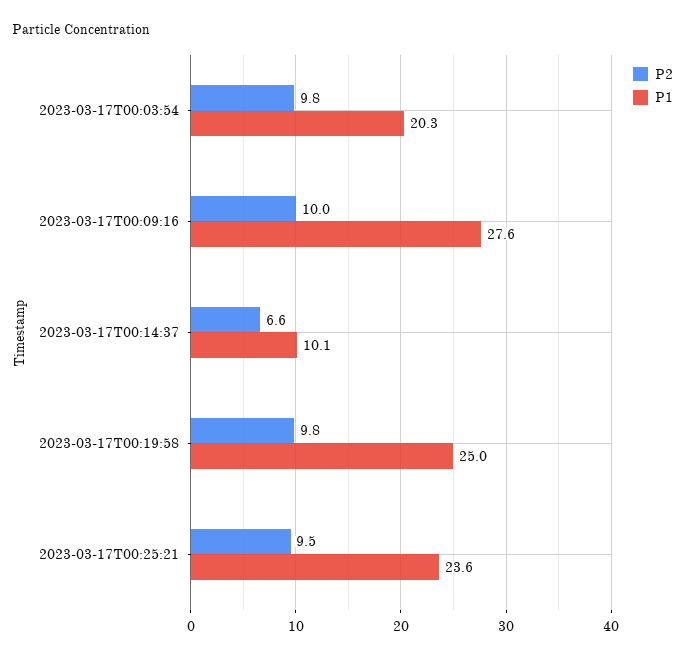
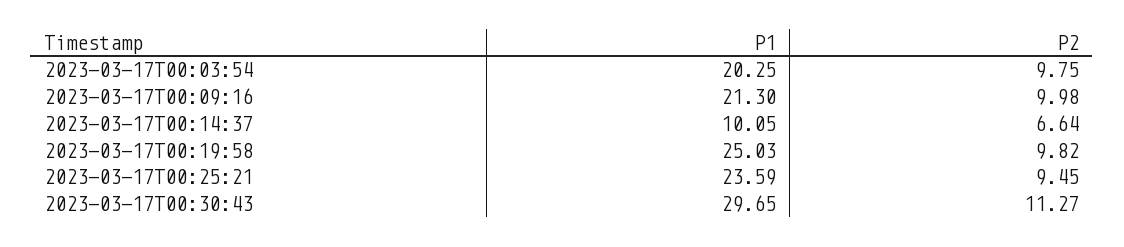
P1, 2023-03-17T00:09:16: 27.6 -> 21.3
P1, 2023-03-17T00:30:43: none -> 29.65
P2, 2023-03-17T00:30:43: none -> 11.27

